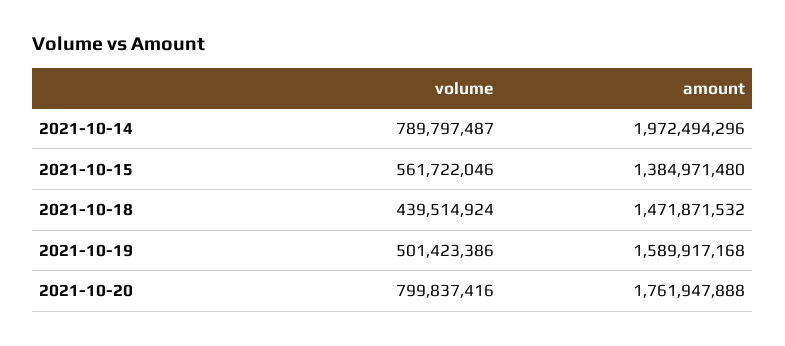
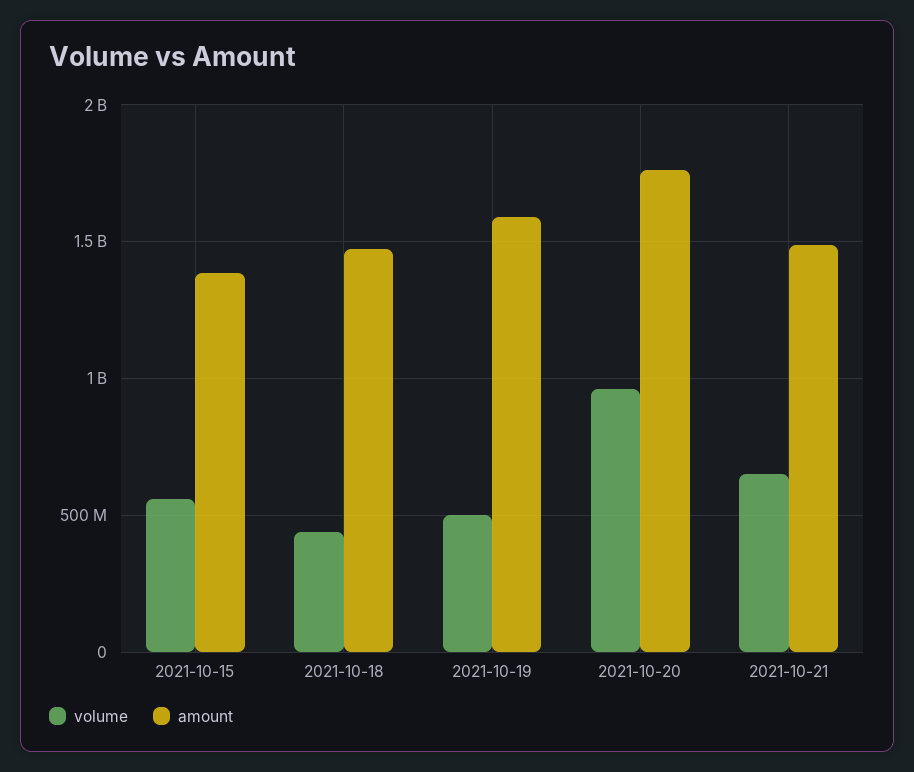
volume, 2021-10-14: 789797487 -> none
amount, 2021-10-14: 1972494296 -> none
volume, 2021-10-20: 799837416 -> 950000000
volume, 2021-10-21: none -> 650000000
amount, 2021-10-21: none -> 1500000000

